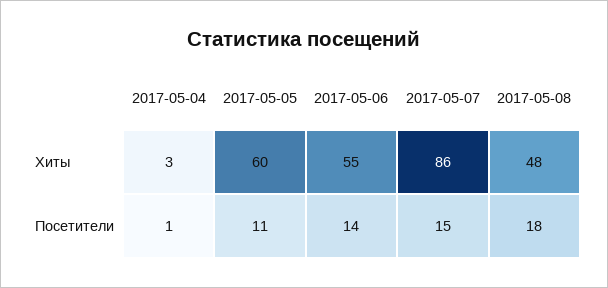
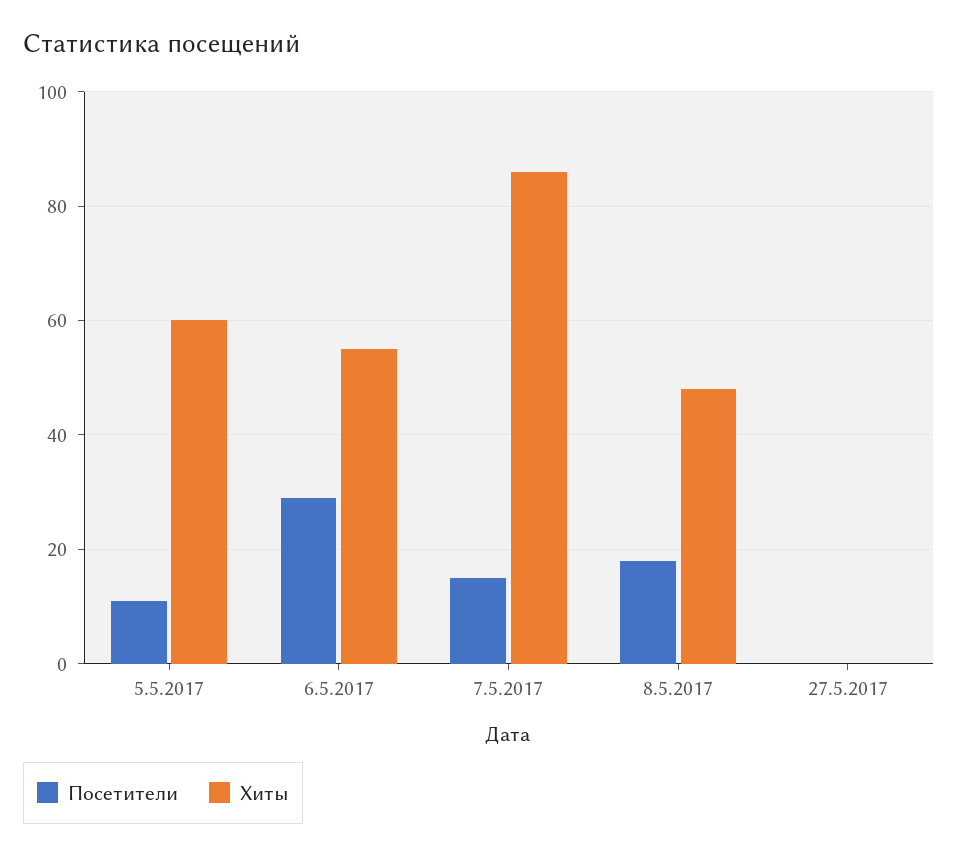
Хиты, 2017-05-04: 3 -> none
Посетители, 2017-05-04: 1 -> none
Посетители, 2017-05-06: 14 -> 30
Посетители, 27.5.2017: none -> 0
Хиты, 27.5.2017: none -> 0

